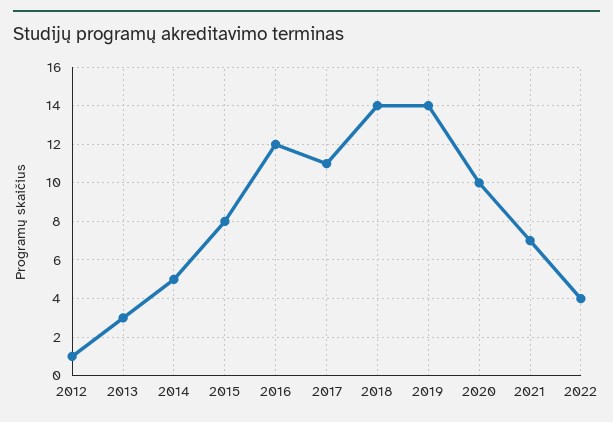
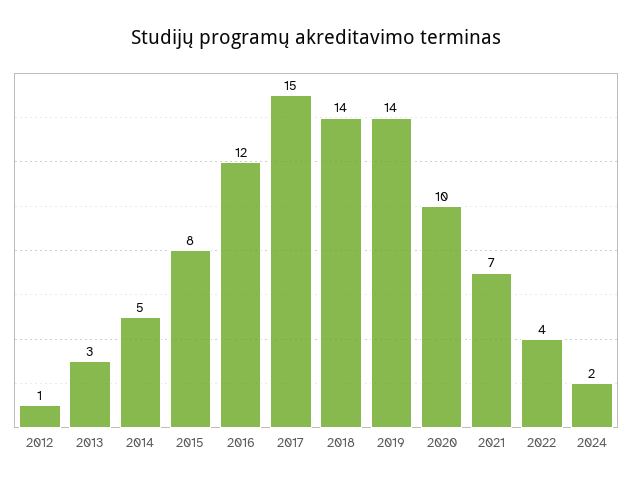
2017: 11 -> 15
2024: none -> 2

